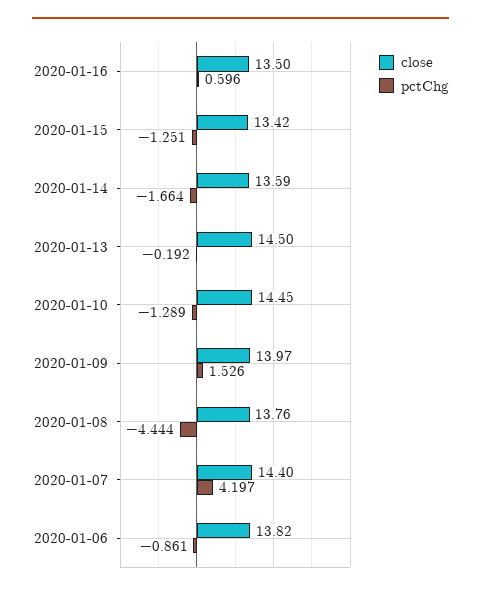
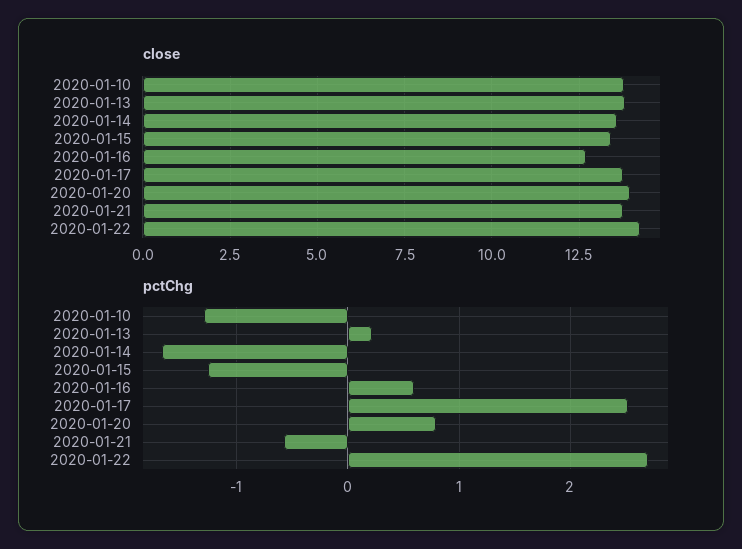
close, 2020-01-16: 13.5 -> 12.75
close, 2020-01-13: 14.5 -> 13.75
pctChg, 2020-01-13: -0.192 -> 0.2
close, 2020-01-10: 14.45 -> 13.75
close, 2020-01-09: 13.97 -> none
pctChg, 2020-01-09: 1.526 -> none
close, 2020-01-08: 13.76 -> none
pctChg, 2020-01-08: -4.444 -> none
close, 2020-01-07: 14.4 -> none
pctChg, 2020-01-07: 4.197 -> none
close, 2020-01-06: 13.82 -> none
pctChg, 2020-01-06: -0.861 -> none
close, 2020-01-17: none -> 13.75
close, 2020-01-20: none -> 14
close, 2020-01-21: none -> 13.75
close, 2020-01-22: none -> 14.25
pctChg, 2020-01-17: none -> 2.5
pctChg, 2020-01-20: none -> 0.8
pctChg, 2020-01-21: none -> -0.6
pctChg, 2020-01-22: none -> 2.7

